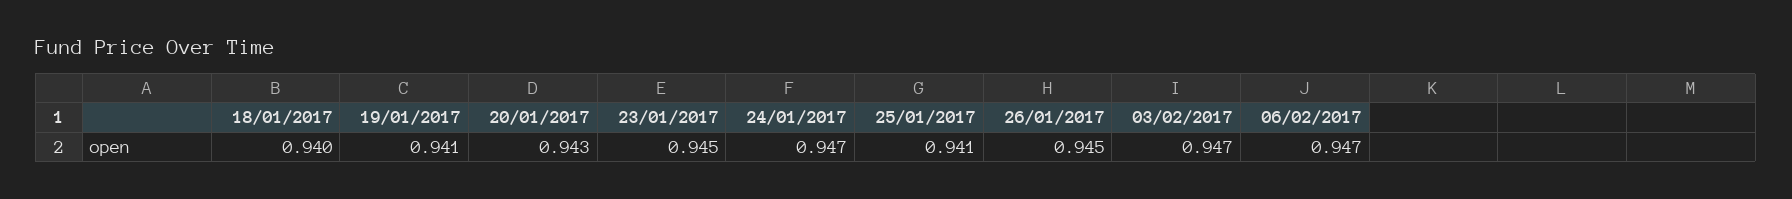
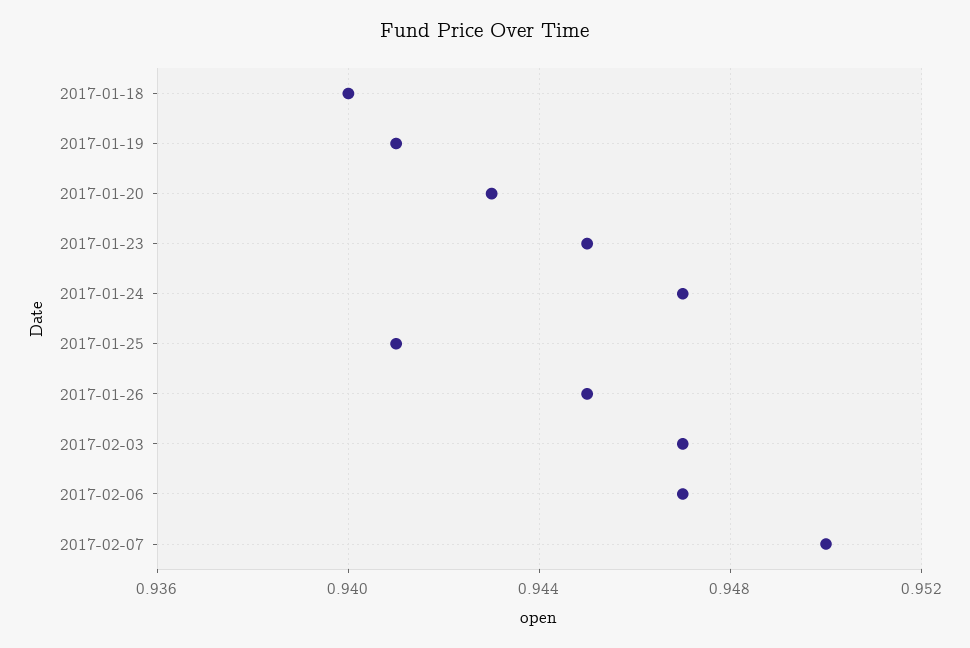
2017-02-07: none -> 0.95

